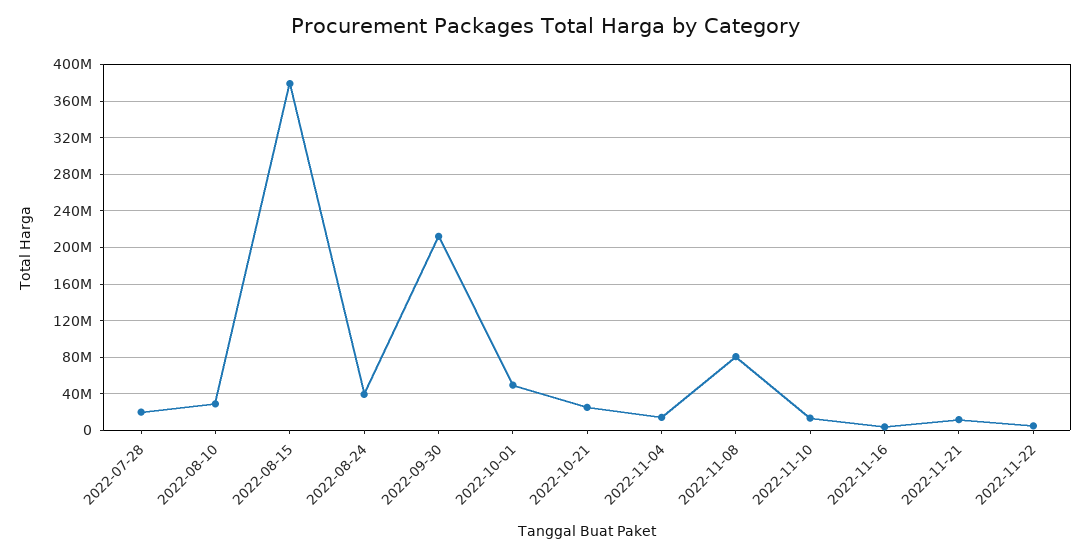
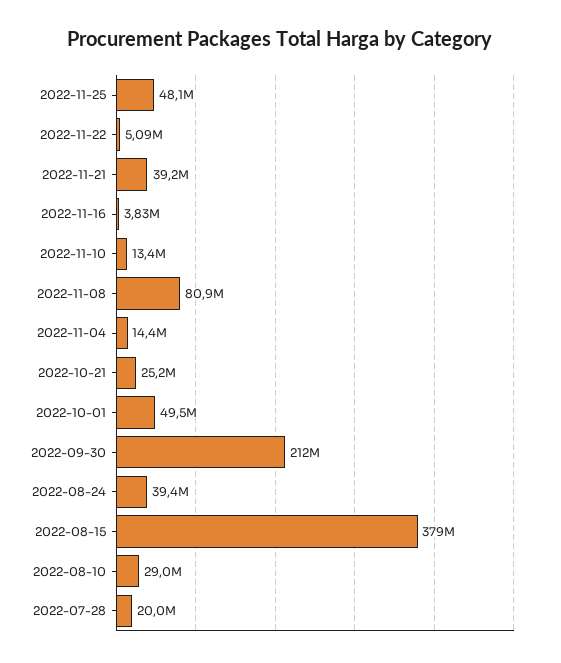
2022-11-21: 10000000 -> 39200000
2022-11-25: none -> 48100000

